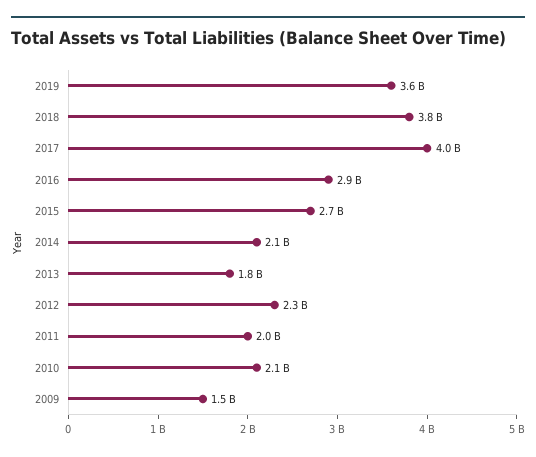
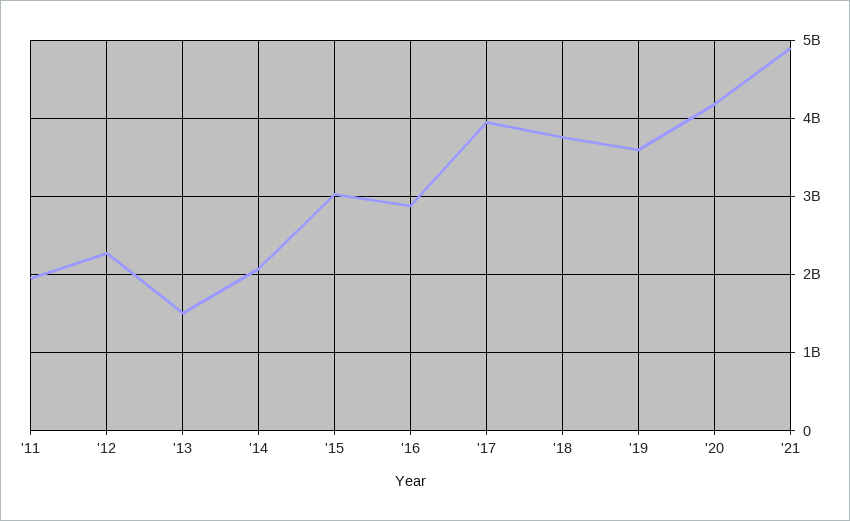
2015: 2700000000 -> 3000000000
2013: 1800000000 -> 1500000000
2010: 2100000000 -> none
2009: 1500000000 -> none
'20: none -> 4200000000
'21: none -> 4900000000

